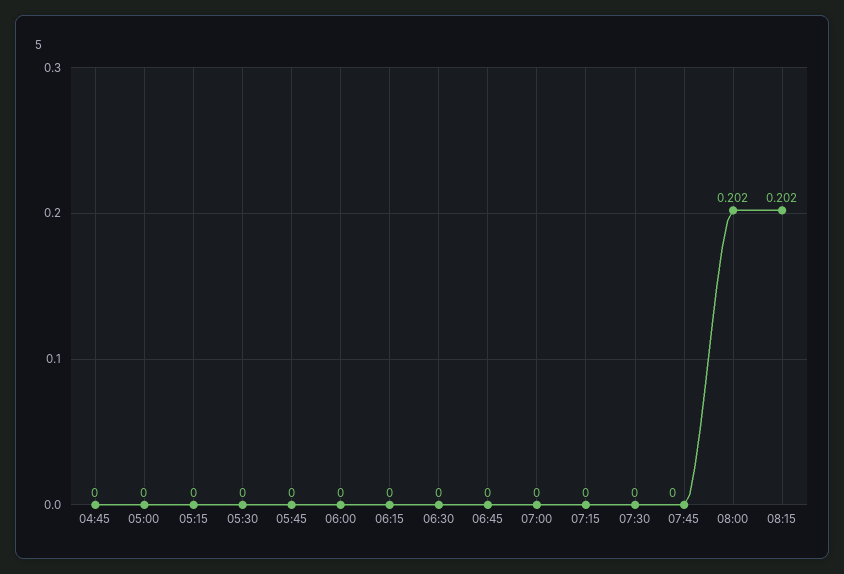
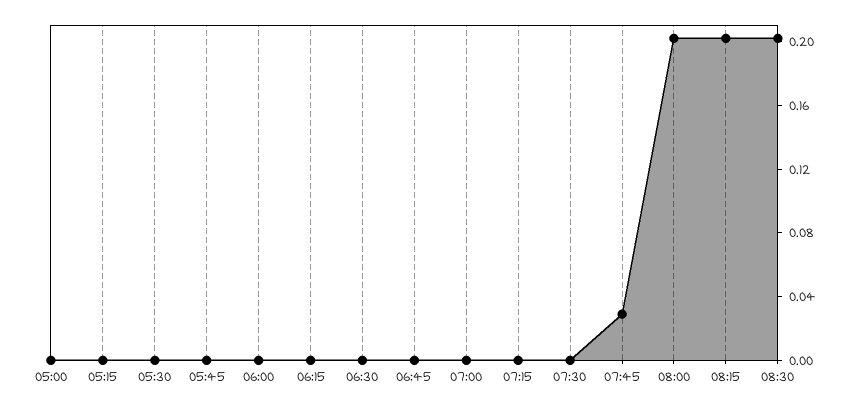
04:45: 0 -> none
07:45: 0 -> 0.03
08:30: none -> 0.2

